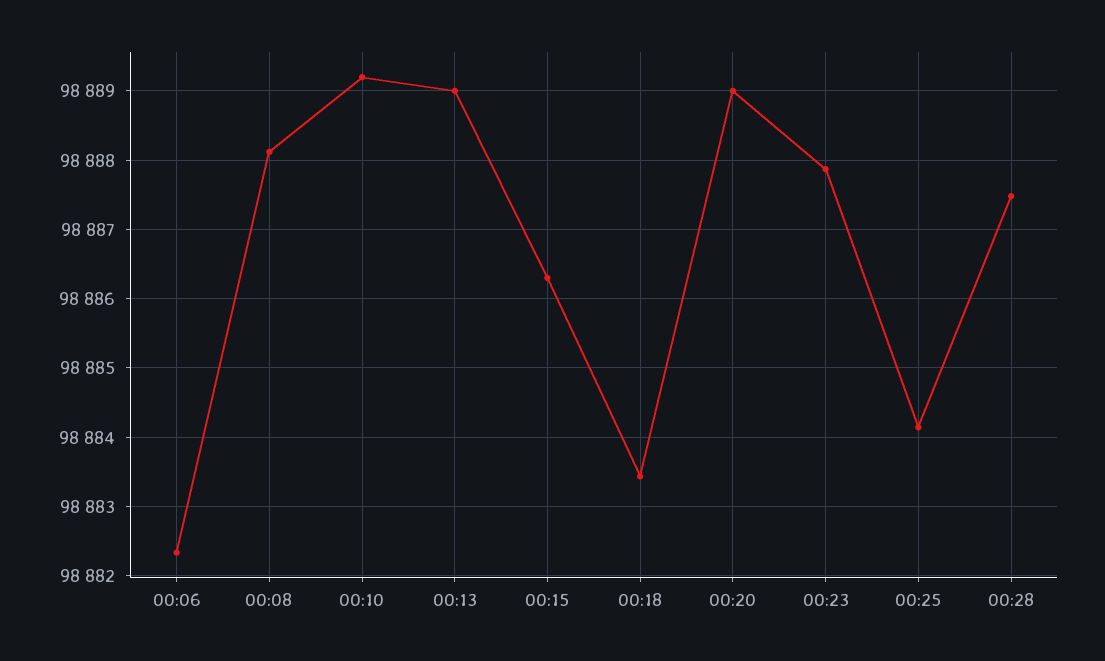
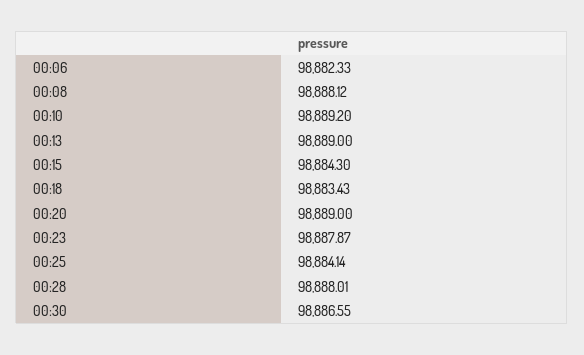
00:15: 98886.3 -> 98884.3
00:28: 98887.5 -> 98888.01
00:30: none -> 98886.55

